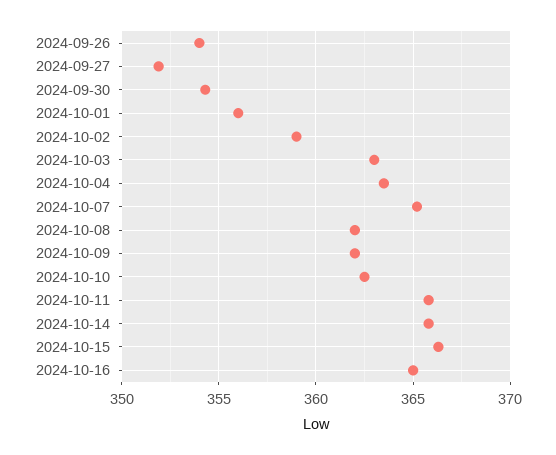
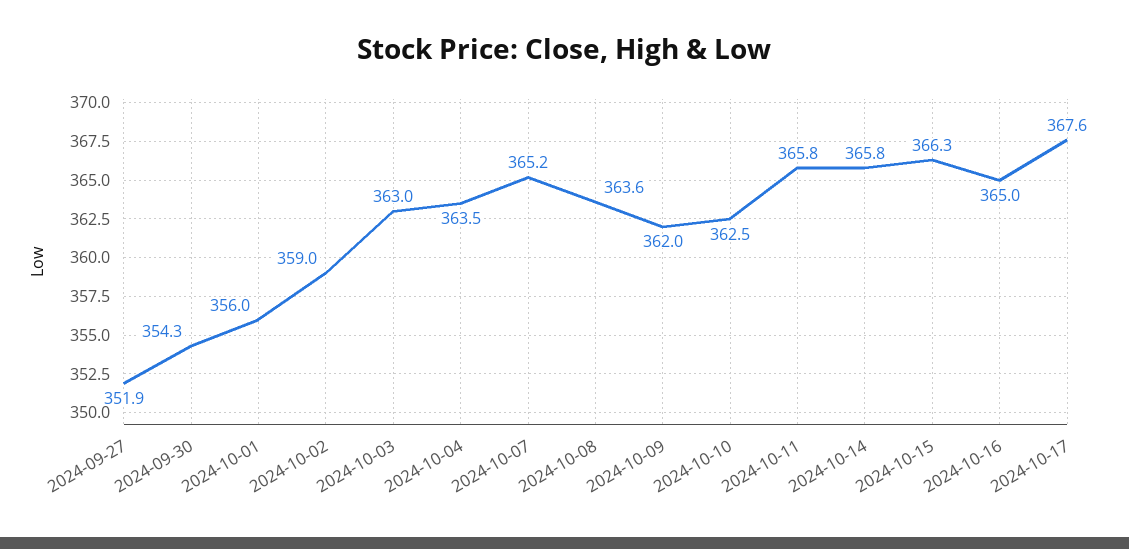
2024-09-26: 354 -> none
2024-10-08: 362 -> 363.6
2024-10-17: none -> 367.6

